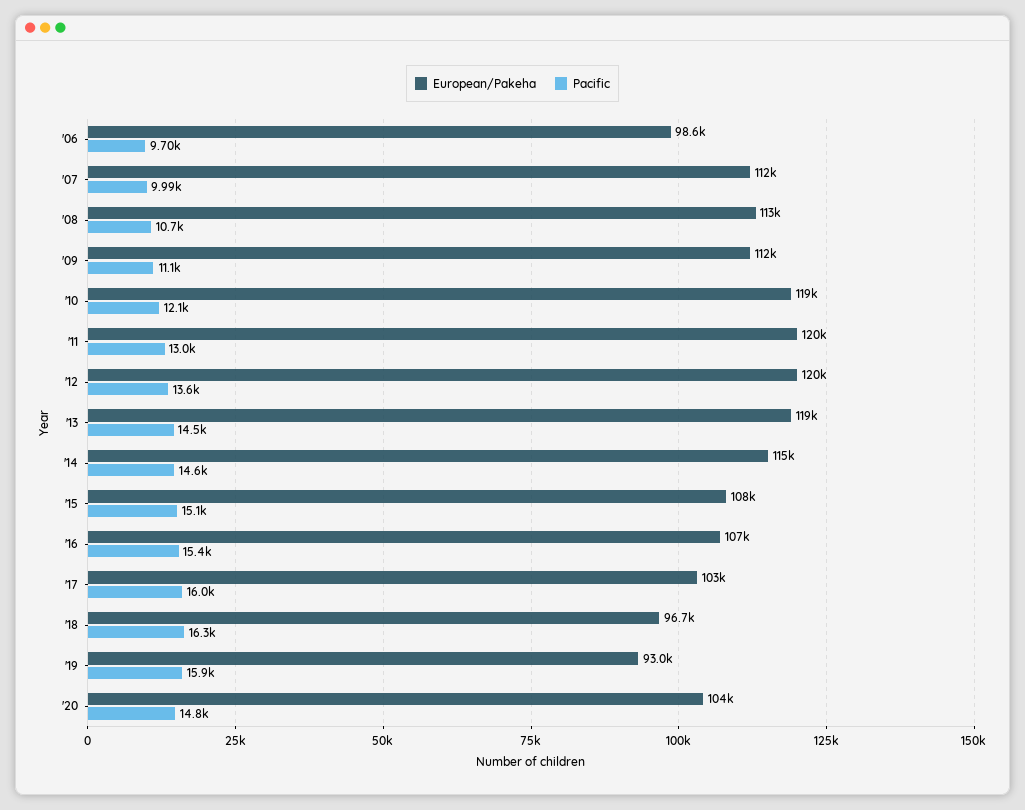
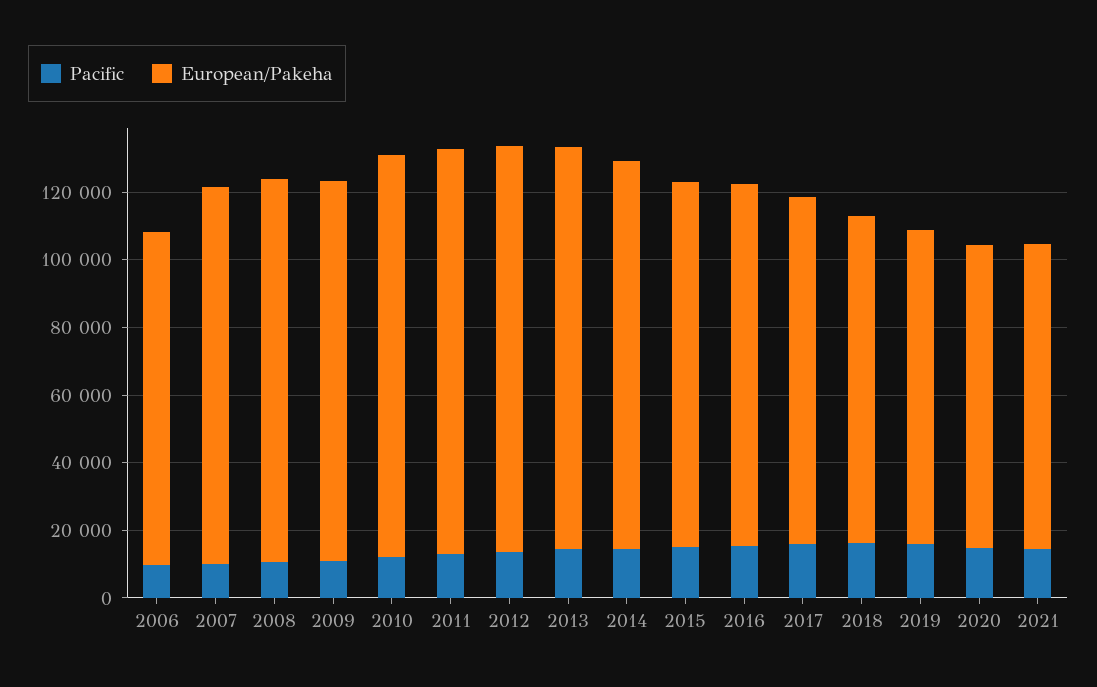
European/Pakeha, '20: 104000 -> 90000
Pacific, 2021: none -> 15000
European/Pakeha, 2021: none -> 90000

